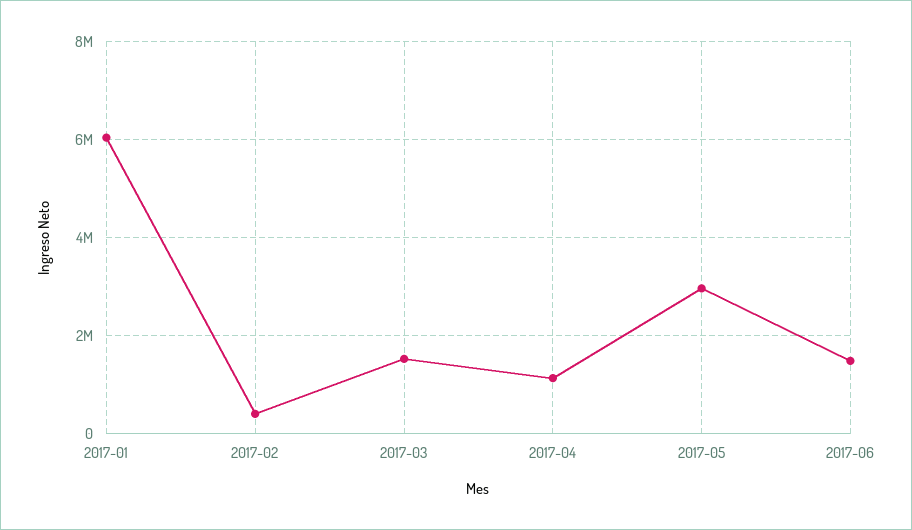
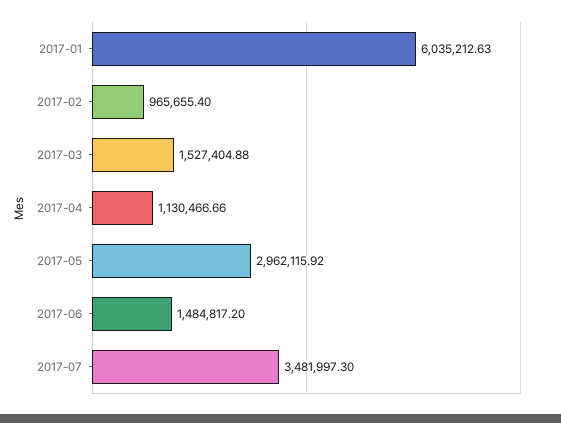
2017-02: 400000 -> 965655.4
2017-07: none -> 3481997.3

